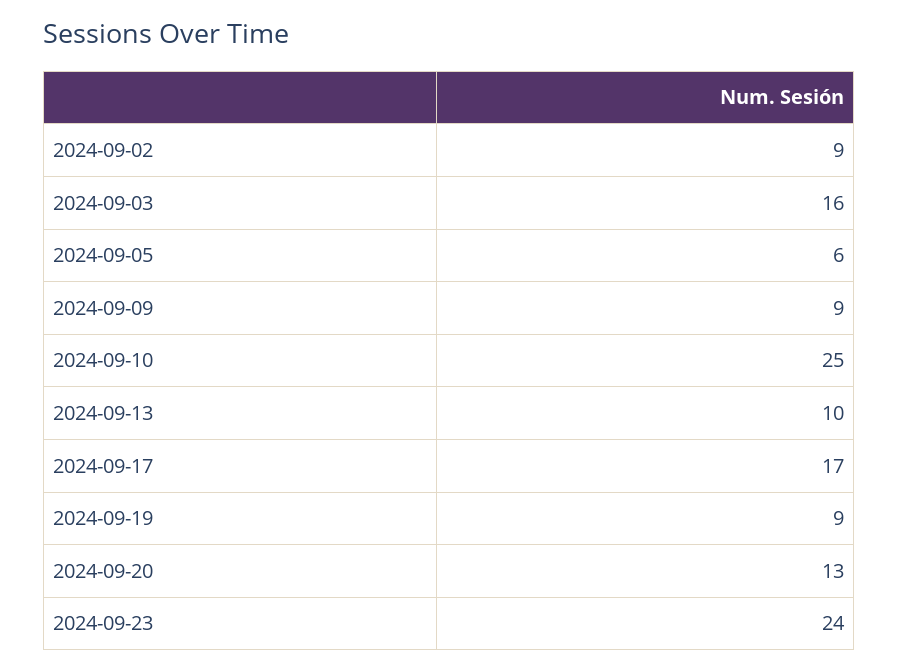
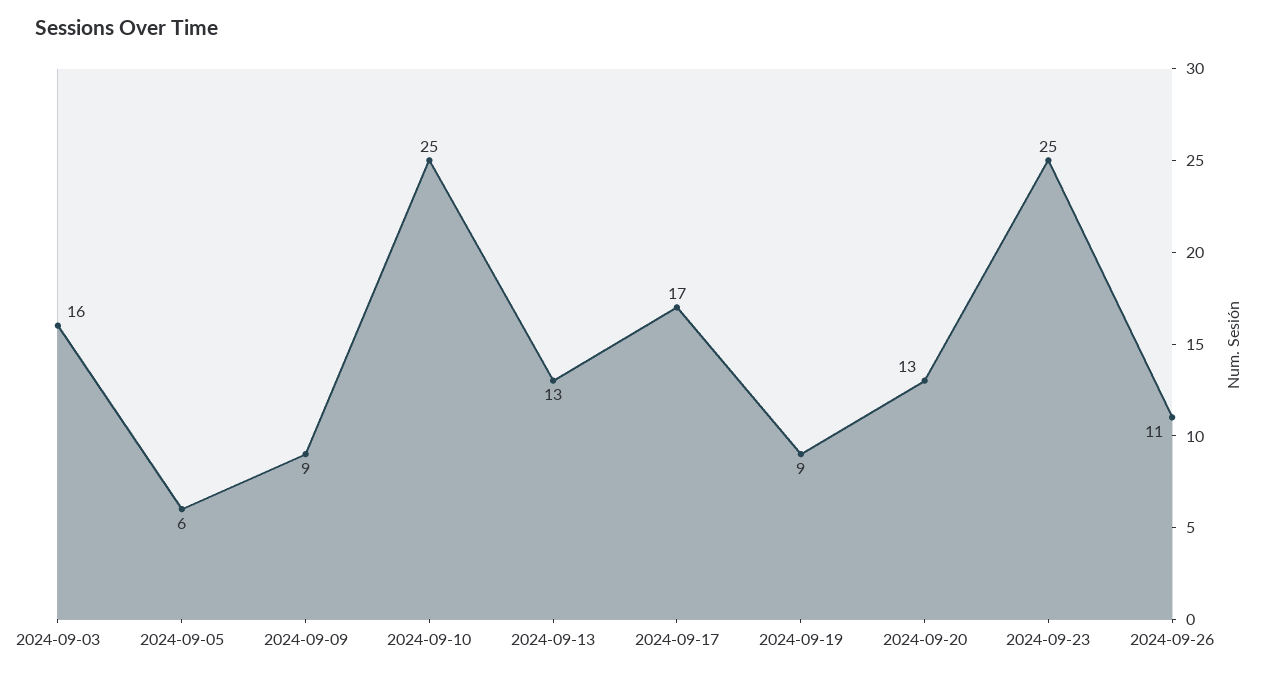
2024-09-02: 9 -> none
2024-09-13: 10 -> 13
2024-09-23: 24 -> 25
2024-09-26: none -> 11

